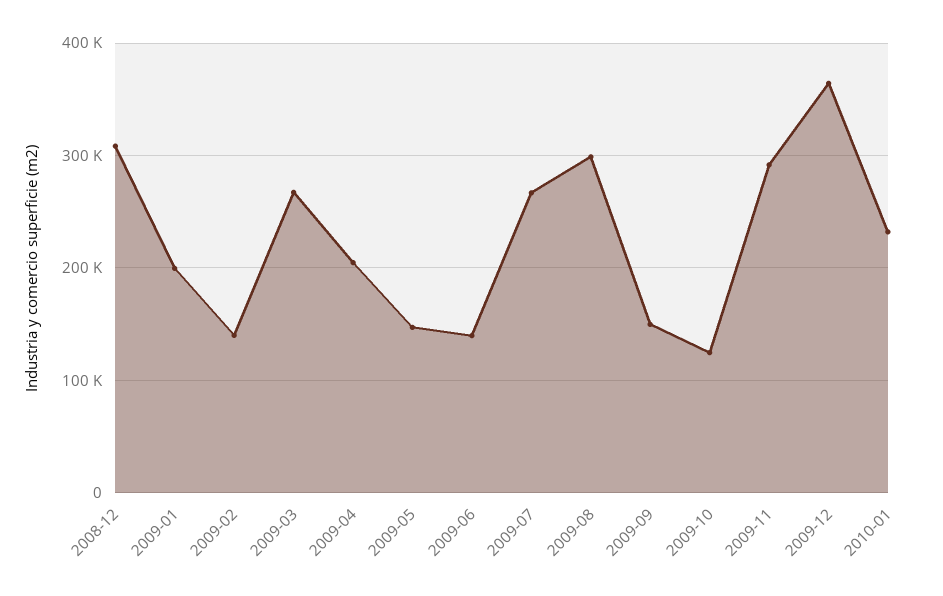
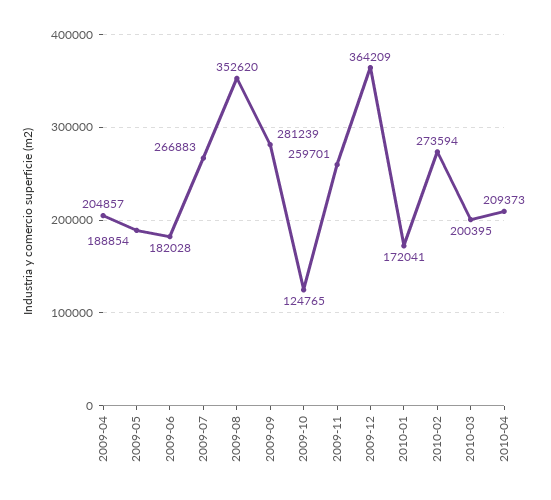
2008-12: 310000 -> none
2009-01: 200000 -> none
2009-02: 140000 -> none
2009-03: 270000 -> none
2009-05: 150000 -> 188854
2009-06: 140000 -> 182028
2009-08: 300000 -> 352620
2009-09: 150000 -> 281239
2009-11: 290000 -> 259701
2010-01: 230000 -> 172041
2010-02: none -> 273594
2010-03: none -> 200395
2010-04: none -> 209373

